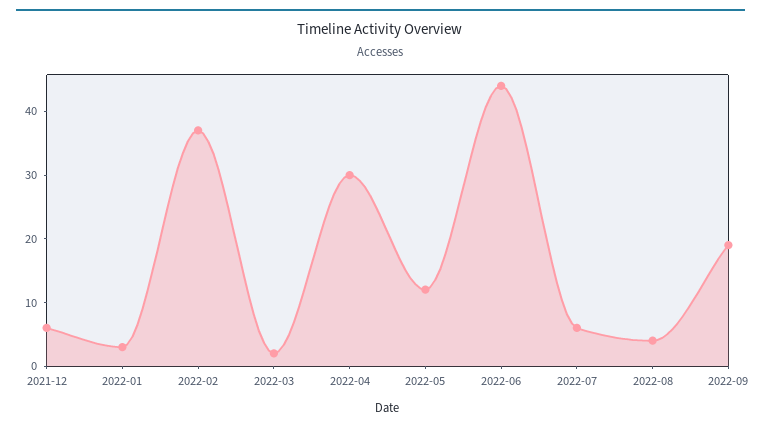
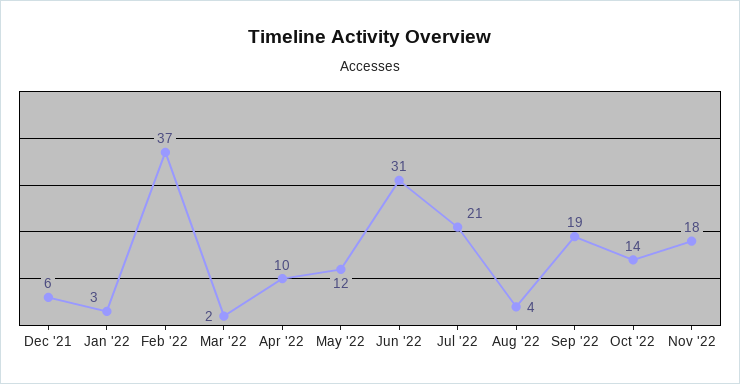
2022-04: 30 -> 10
2022-06: 45 -> 31
2022-07: 5 -> 21
Oct '22: none -> 14
Nov '22: none -> 18

